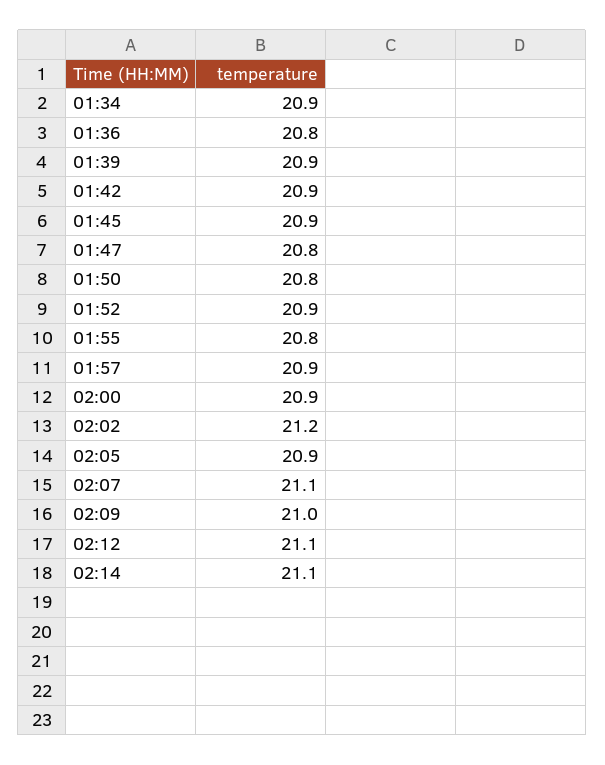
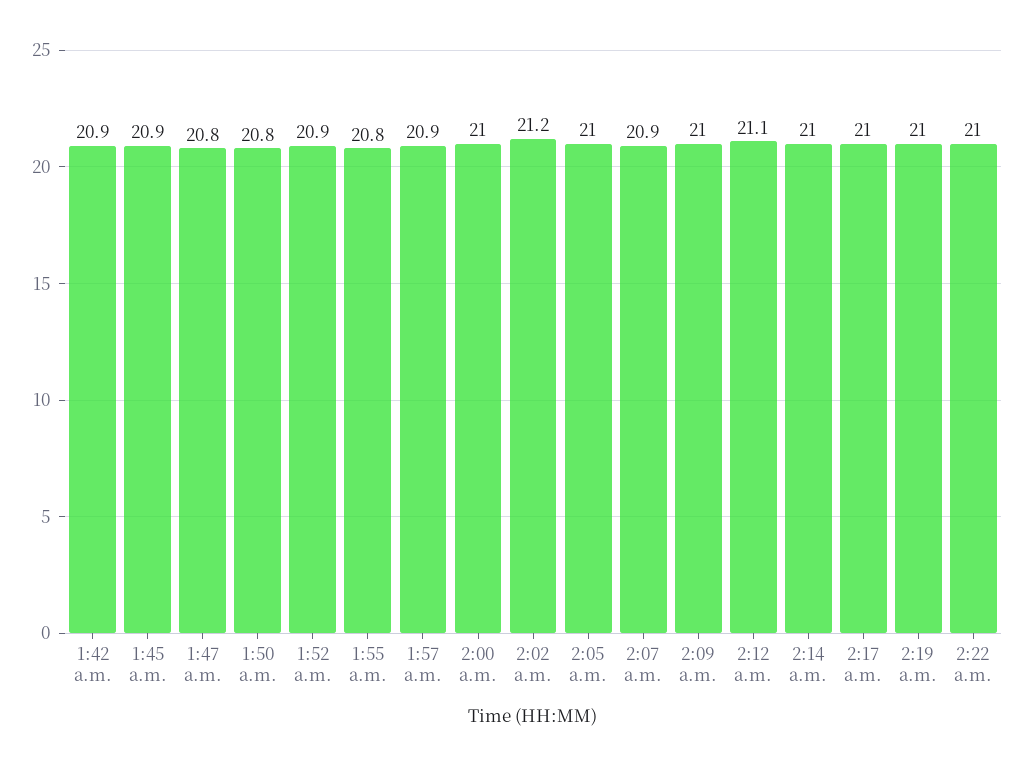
01:34: 20.9 -> none
01:36: 20.8 -> none
01:39: 20.9 -> none
02:00: 20.9 -> 21
02:05: 20.9 -> 21
02:07: 21.1 -> 20.9
02:14: 21.1 -> 21
2:17 a.m.: none -> 21
2:19 a.m.: none -> 21
2:22 a.m.: none -> 21

